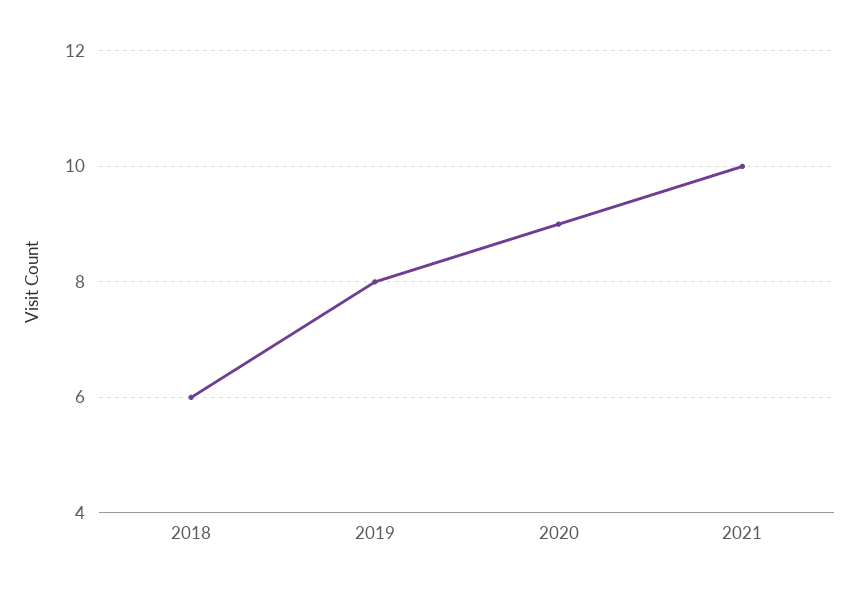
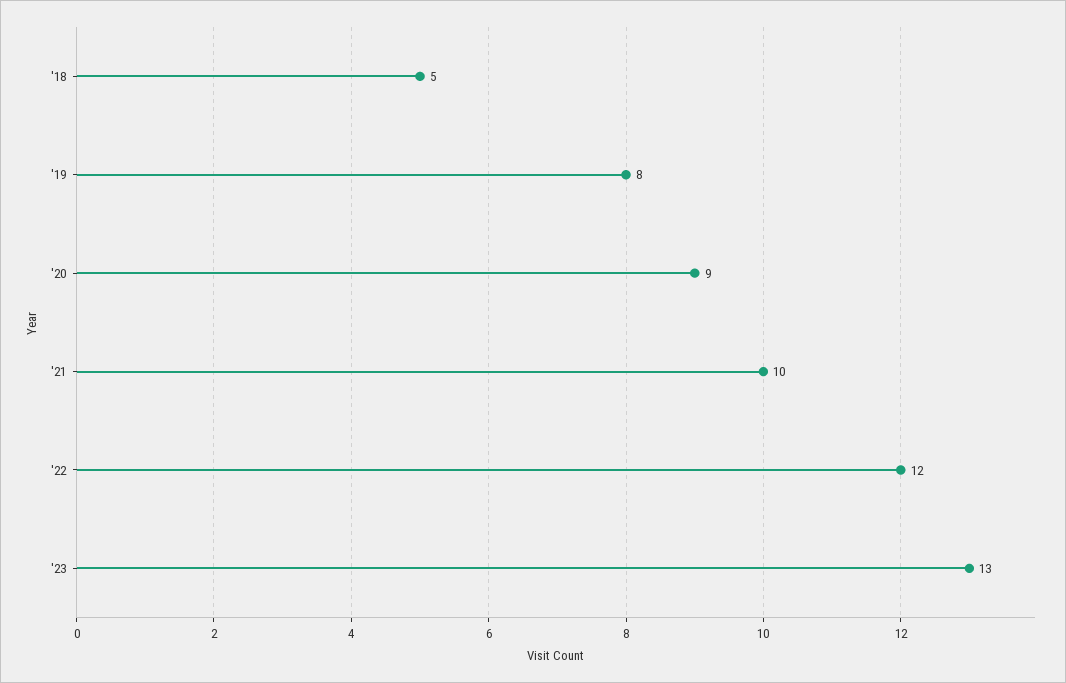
2018: 6 -> 5
'22: none -> 12
'23: none -> 13

